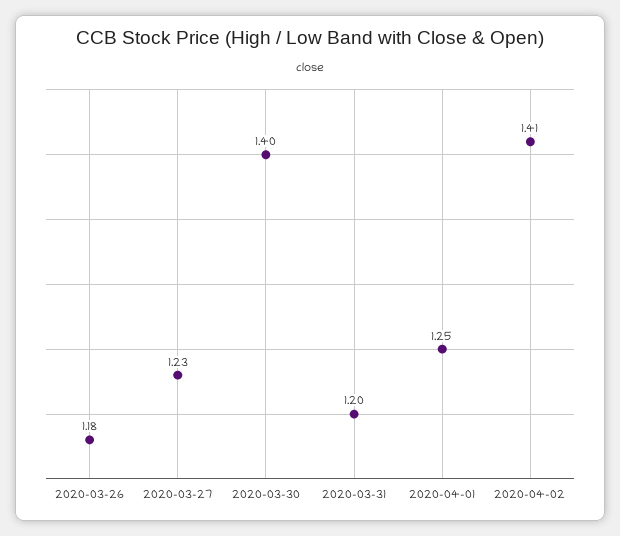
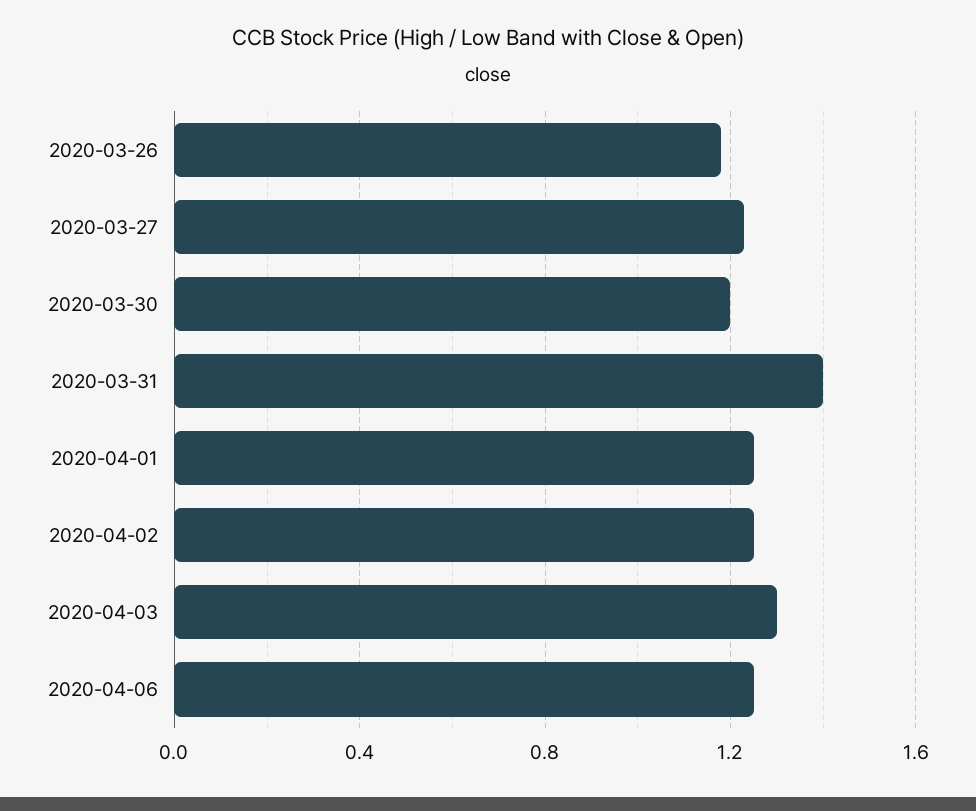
2020-03-30: 1.4 -> 1.2
2020-03-31: 1.2 -> 1.4
2020-04-02: 1.41 -> 1.25
2020-04-03: none -> 1.3
2020-04-06: none -> 1.25

